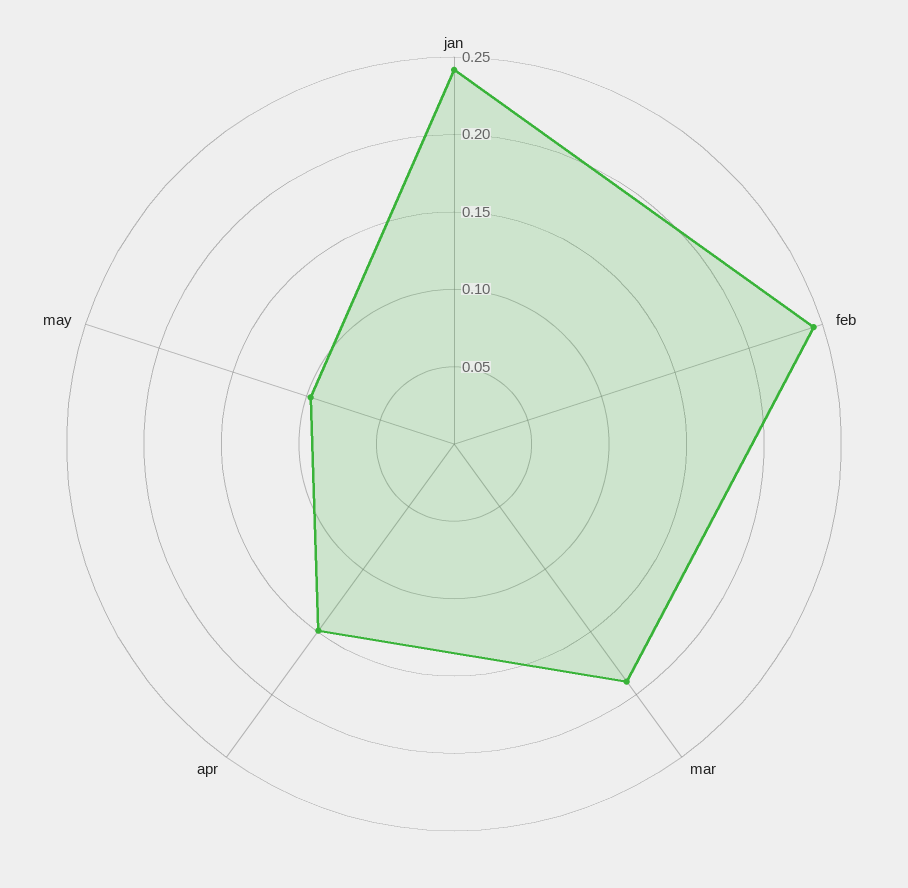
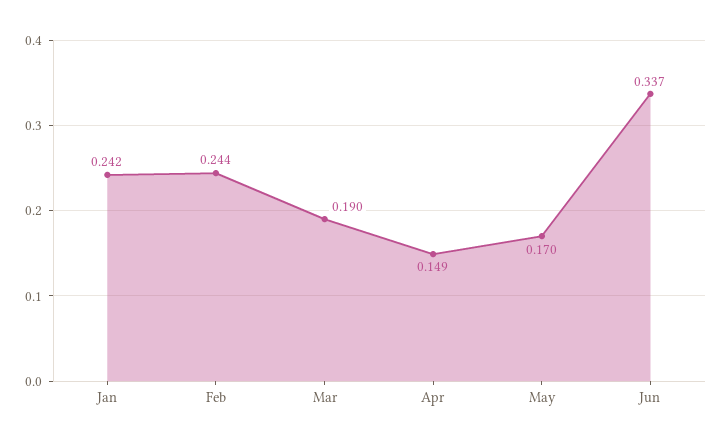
may: 0.1 -> 0.17
Jun: none -> 0.337

